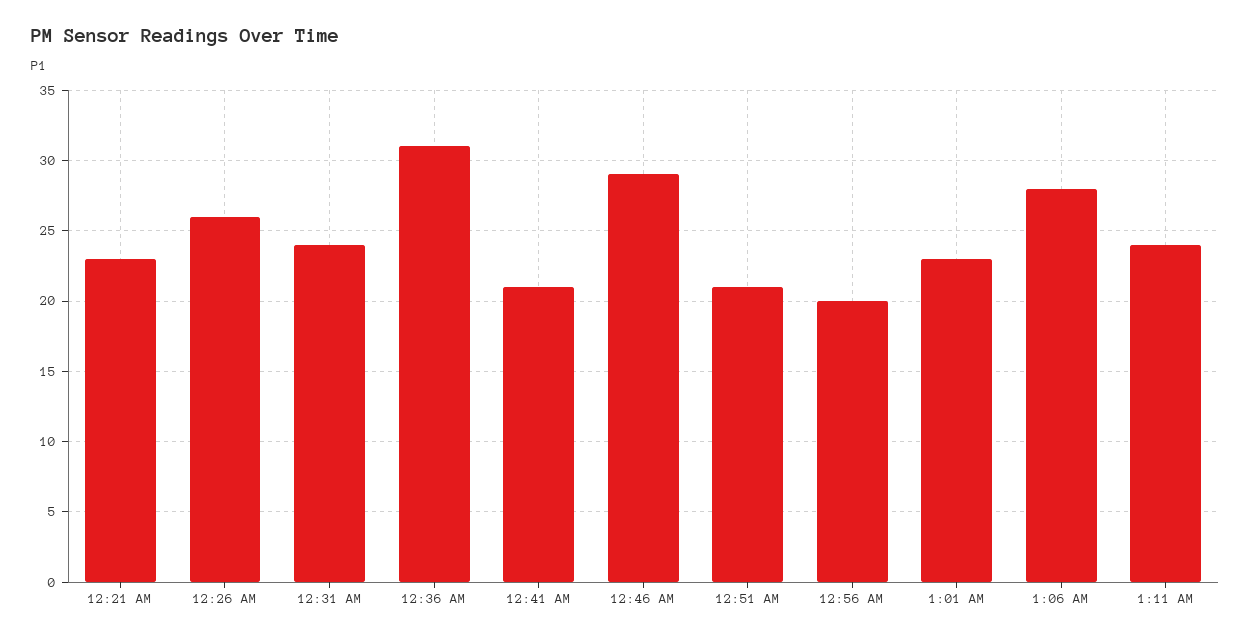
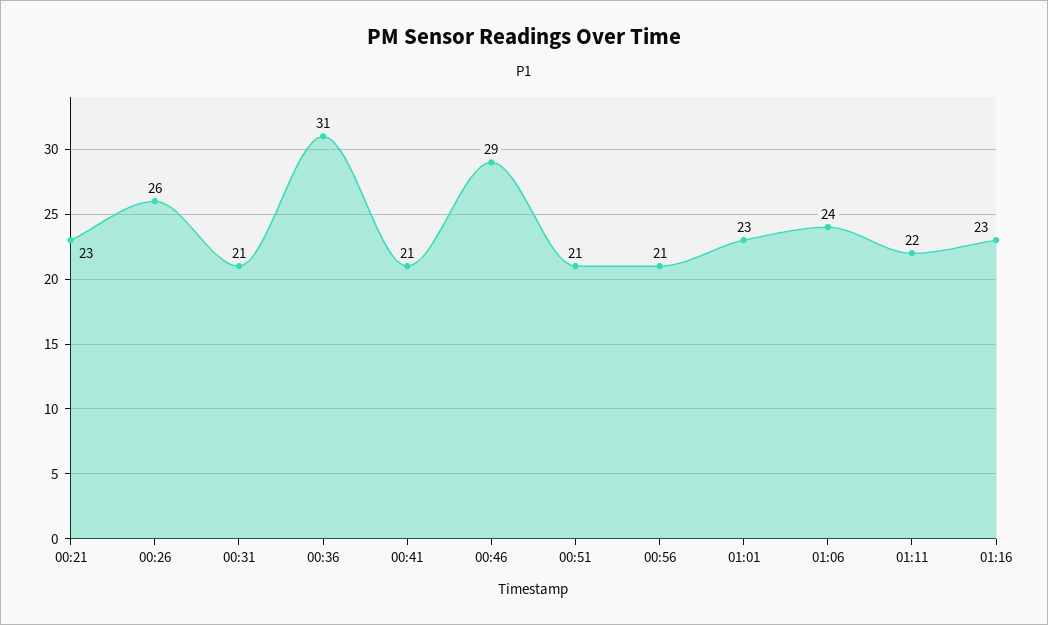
12:31 AM: 24 -> 21
12:56 AM: 20 -> 21
1:06 AM: 28 -> 24
1:11 AM: 24 -> 22
01:16: none -> 23

